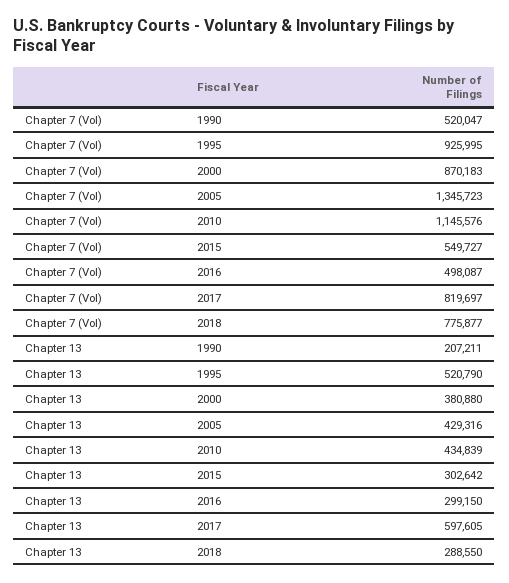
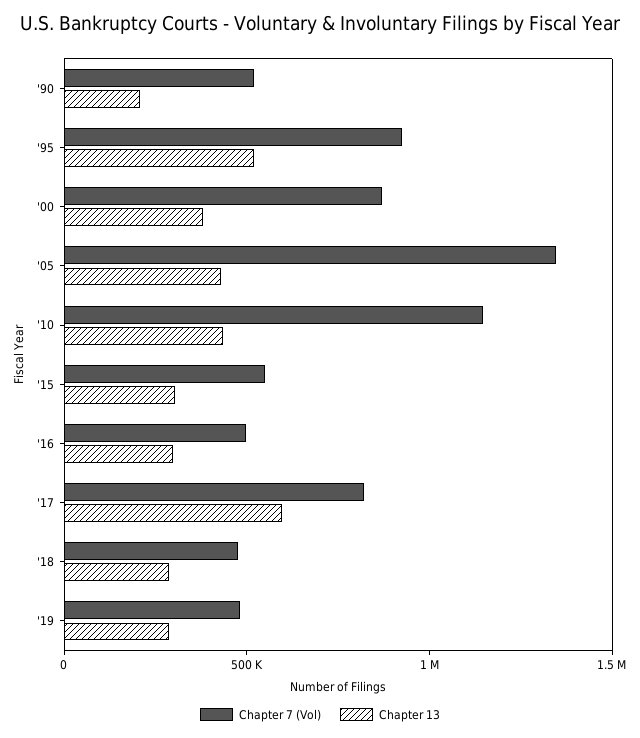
Chapter 7 (Vol), 2018: 775877 -> 500000
Chapter 7 (Vol), '19: none -> 500000
Chapter 13, '19: none -> 300000

